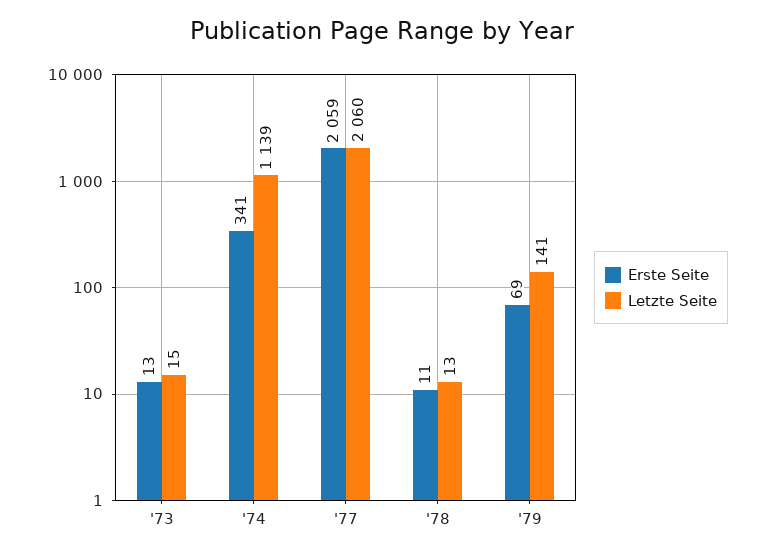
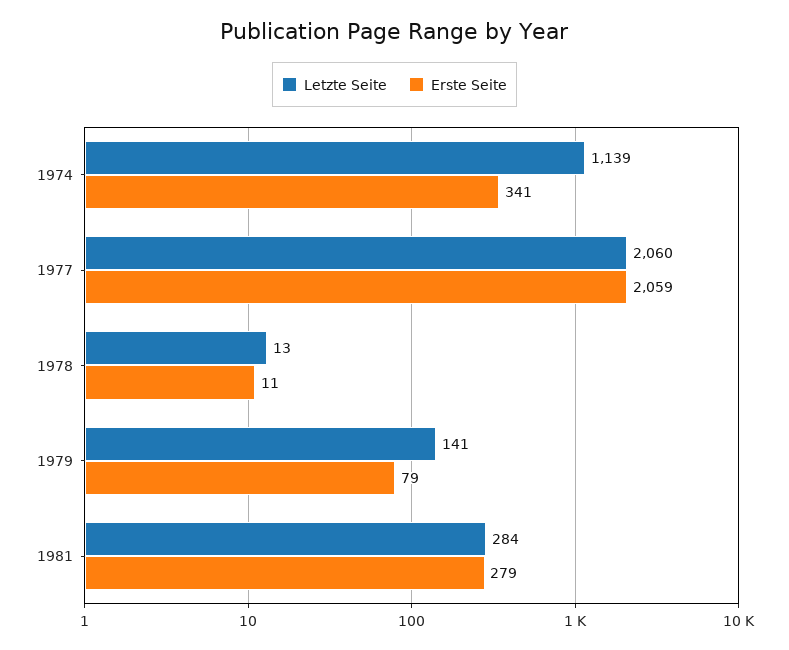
Erste Seite, '73: 13 -> none
Letzte Seite, '73: 15 -> none
Erste Seite, '79: 69 -> 79
Letzte Seite, 1981: none -> 284
Erste Seite, 1981: none -> 279

